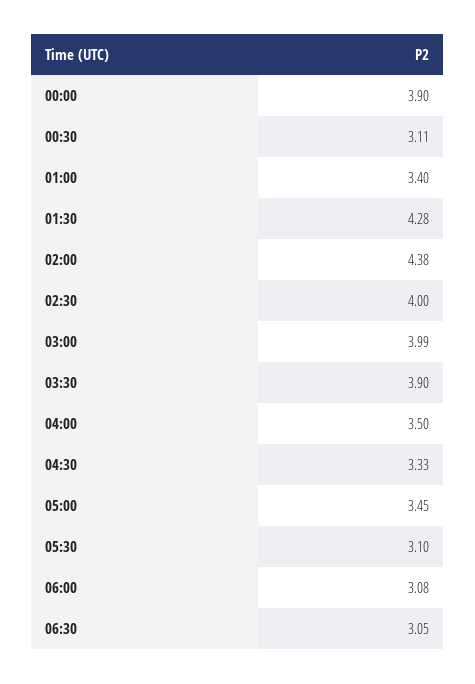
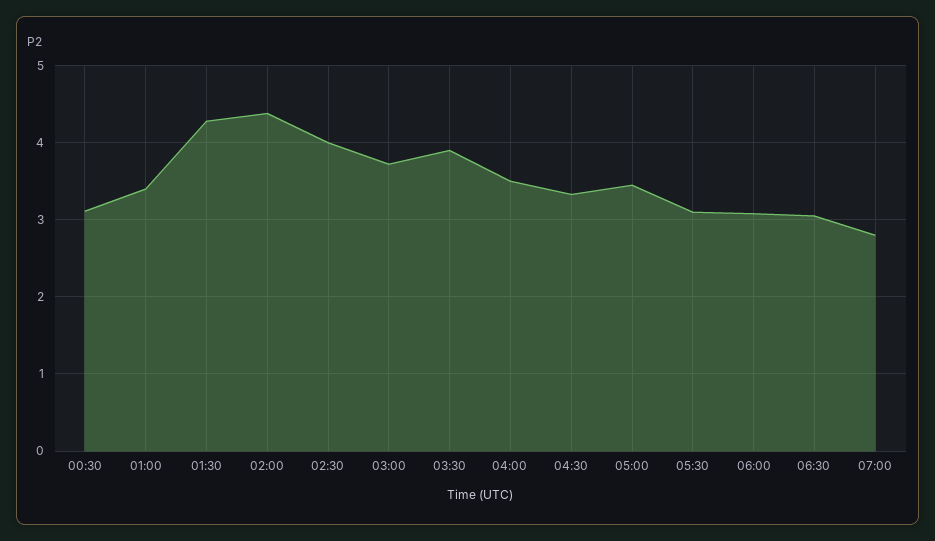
00:00: 3.9 -> none
03:00: 3.99 -> 3.7
07:00: none -> 2.8

